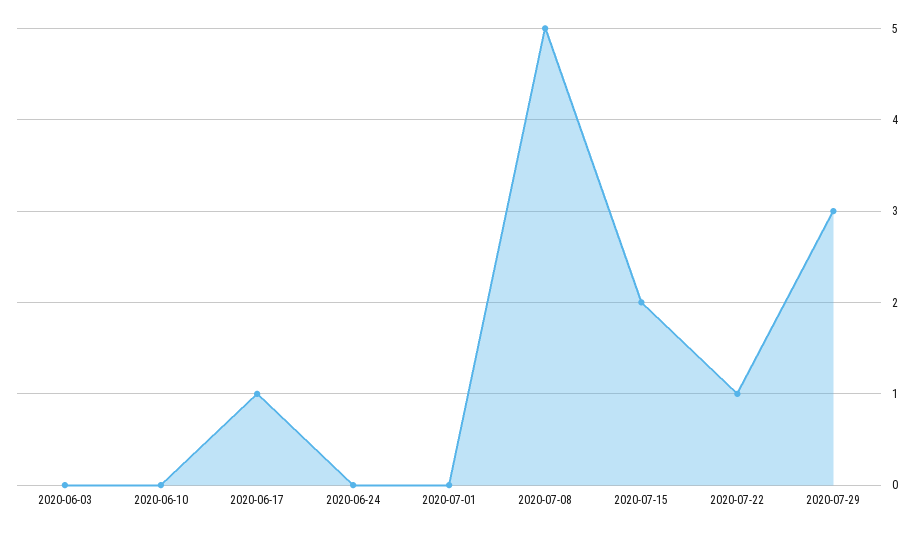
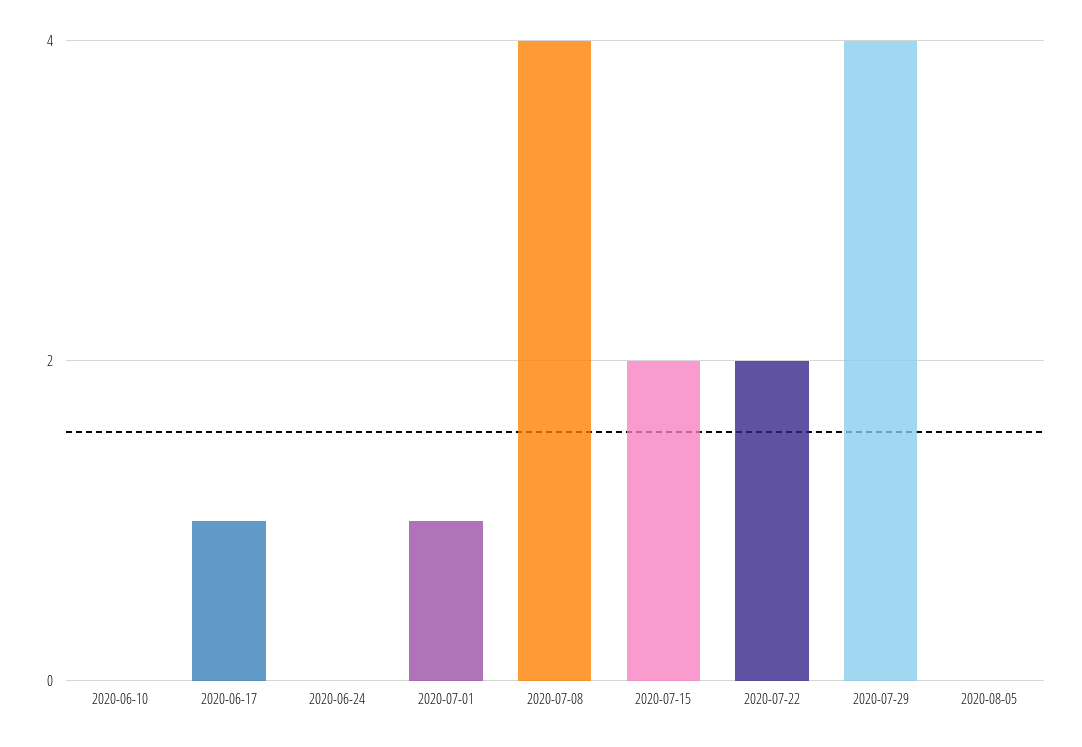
2020-06-03: 0 -> none
2020-07-01: 0 -> 1
2020-07-08: 5 -> 4
2020-07-22: 1 -> 2
2020-07-29: 3 -> 4
2020-08-05: none -> 0

